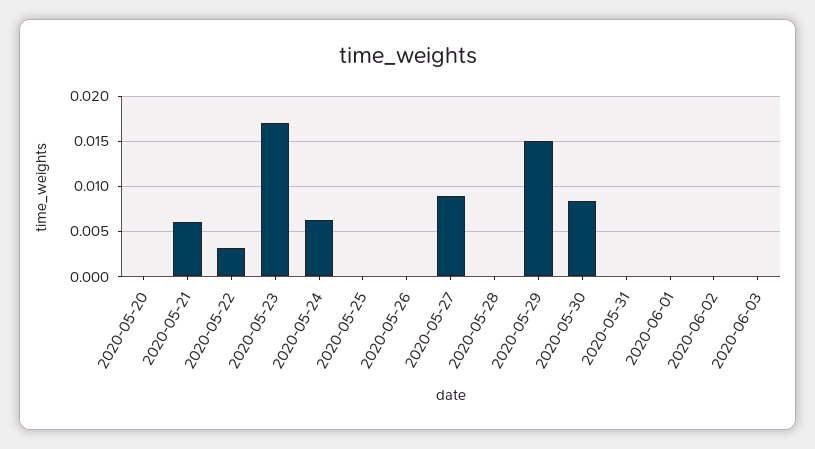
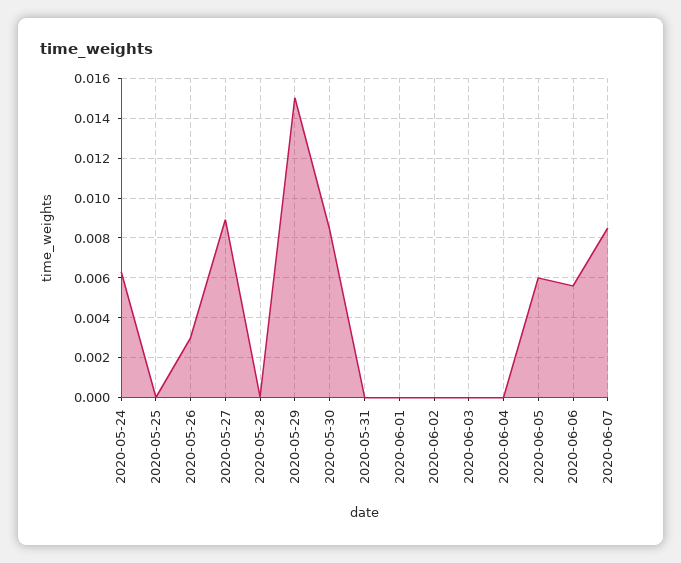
2020-05-20: 0 -> none
2020-05-21: 0.006 -> none
2020-05-22: 0.003 -> none
2020-05-23: 0.017 -> none
2020-05-26: 0 -> 0.003
2020-06-04: none -> 0
2020-06-05: none -> 0.006
2020-06-06: none -> 0.0055
2020-06-07: none -> 0.0085

